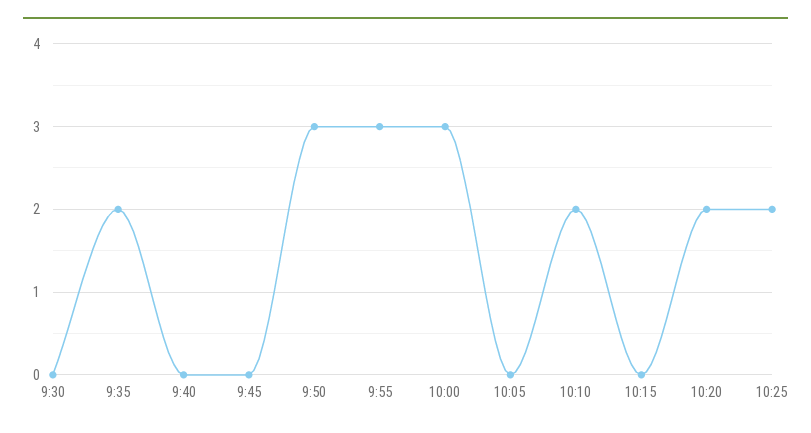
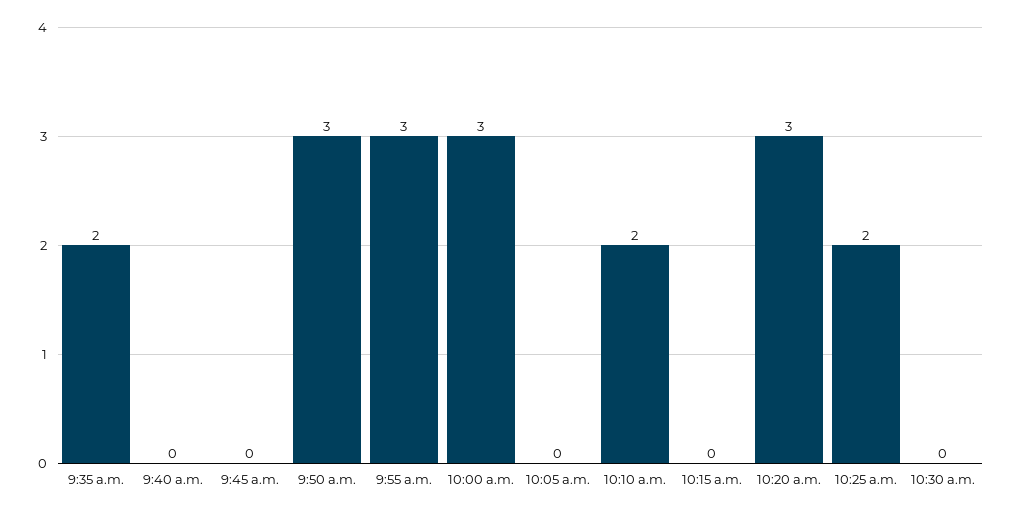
9:30: 0 -> none
10:20: 2 -> 3
10:30 a.m.: none -> 0

